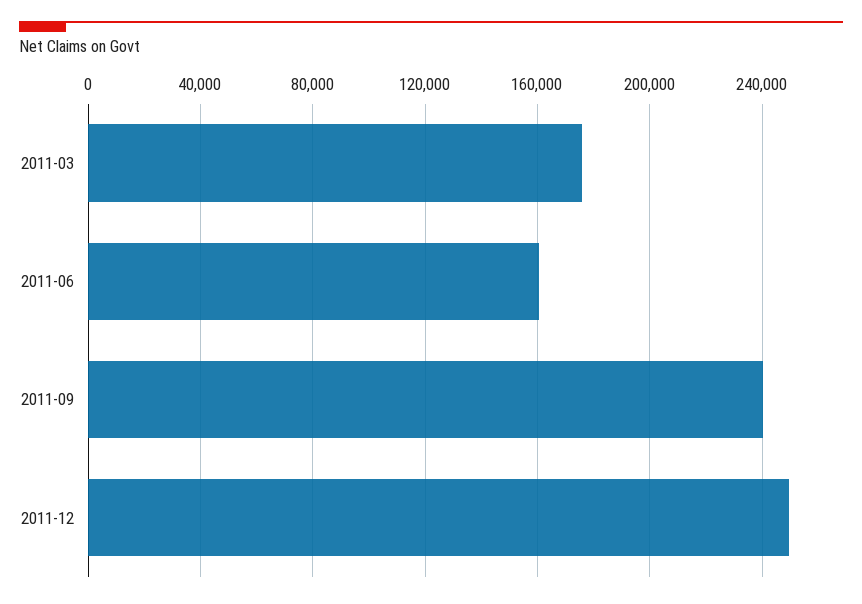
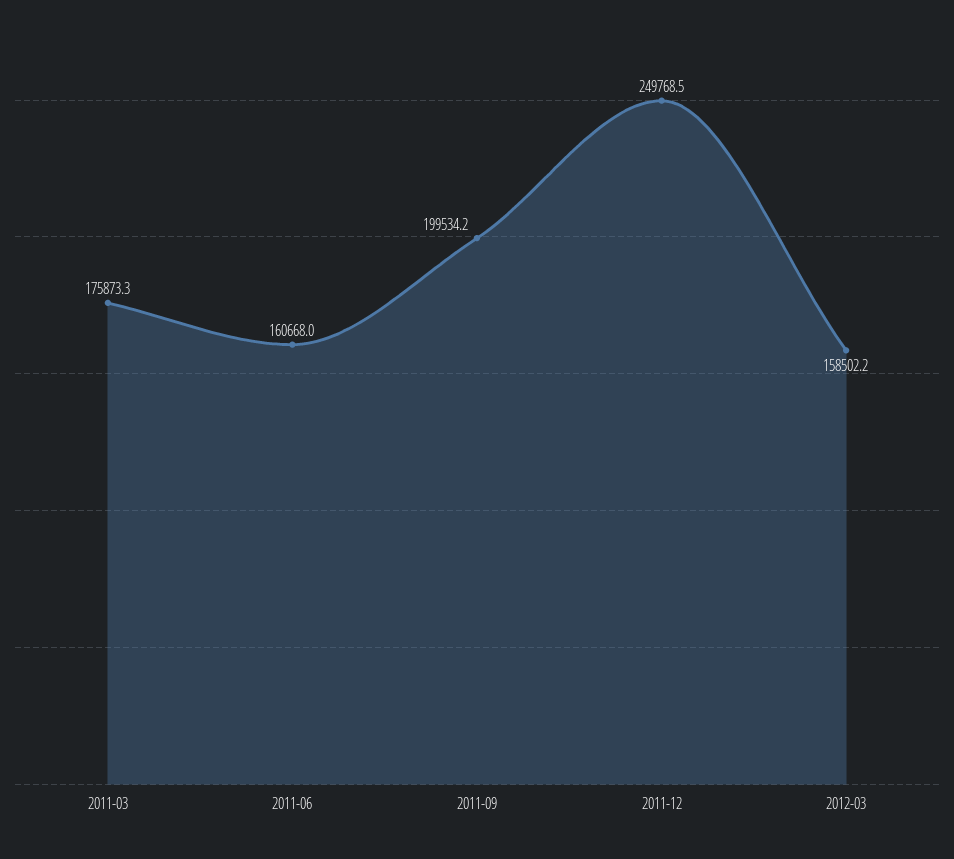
2011-09: 240000 -> 199534.2
2012-03: none -> 158502.2

